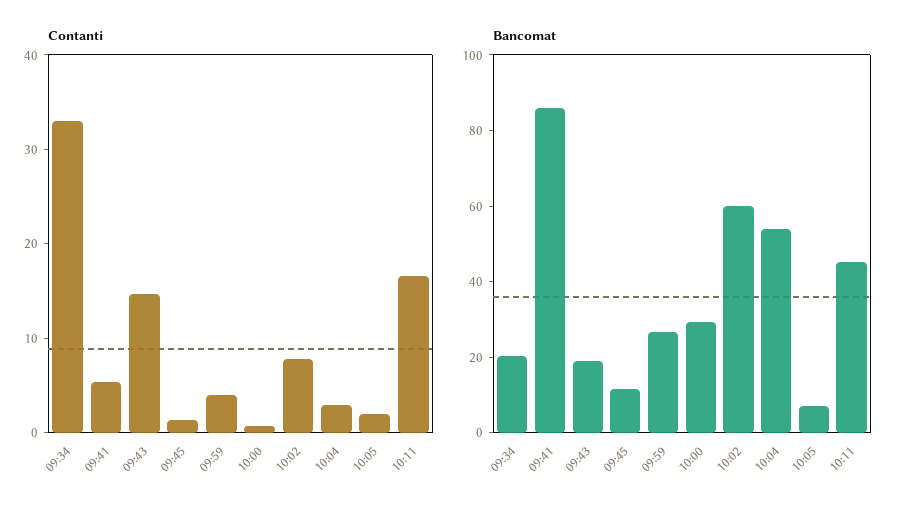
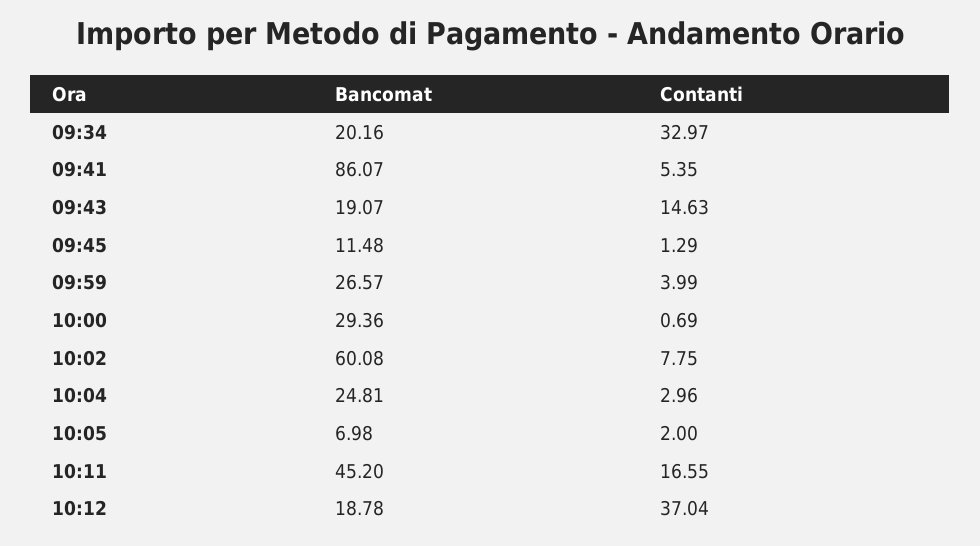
Bancomat, 10:04: 55 -> 24.81
Bancomat, 10:12: none -> 18.78
Contanti, 10:12: none -> 37.04

